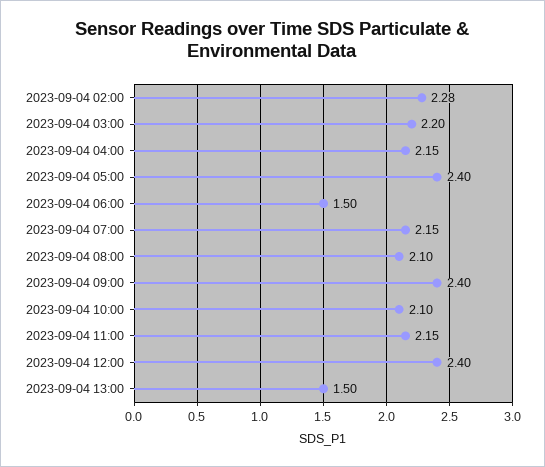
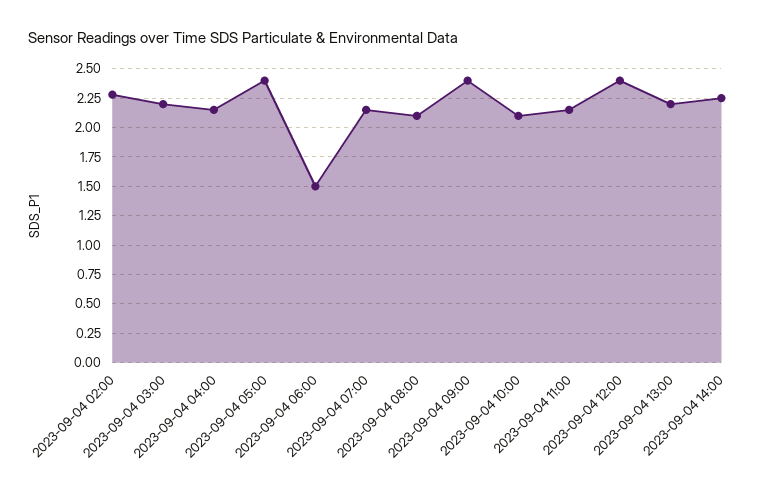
2023-09-04 13:00: 1.5 -> 2.25
2023-09-04 14:00: none -> 2.25

